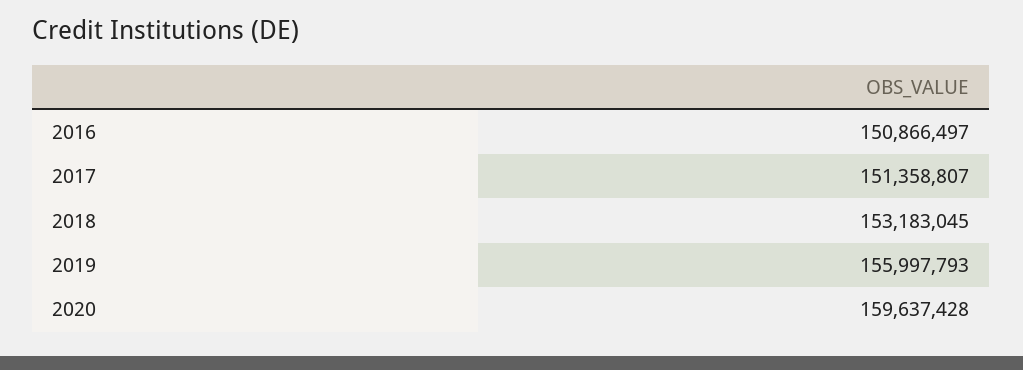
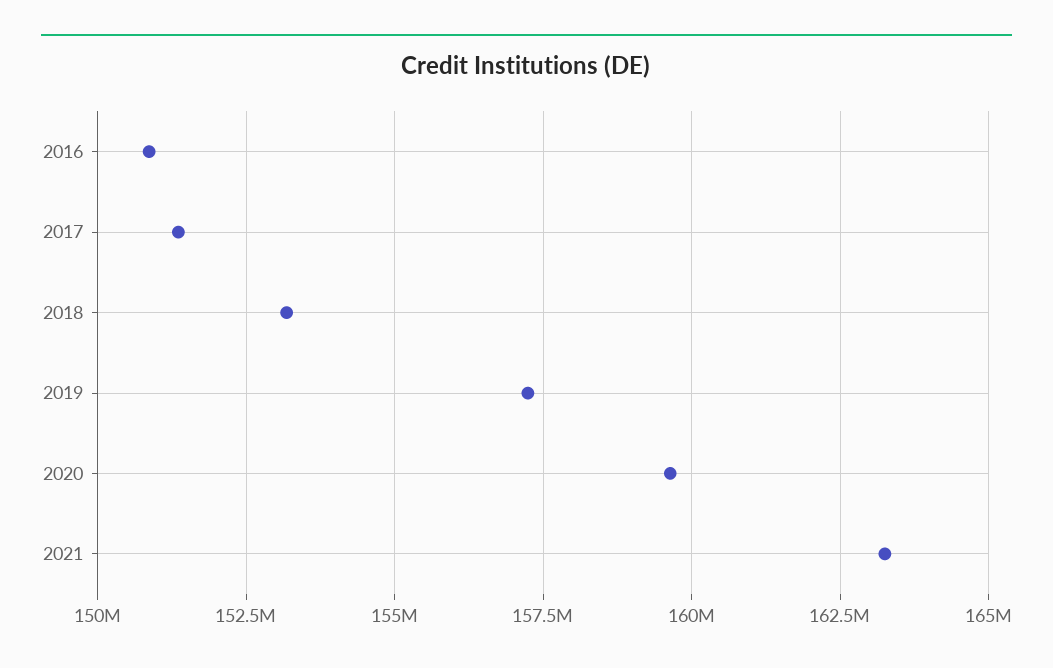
2019: 155997793 -> 157250000
2021: none -> 163250000

